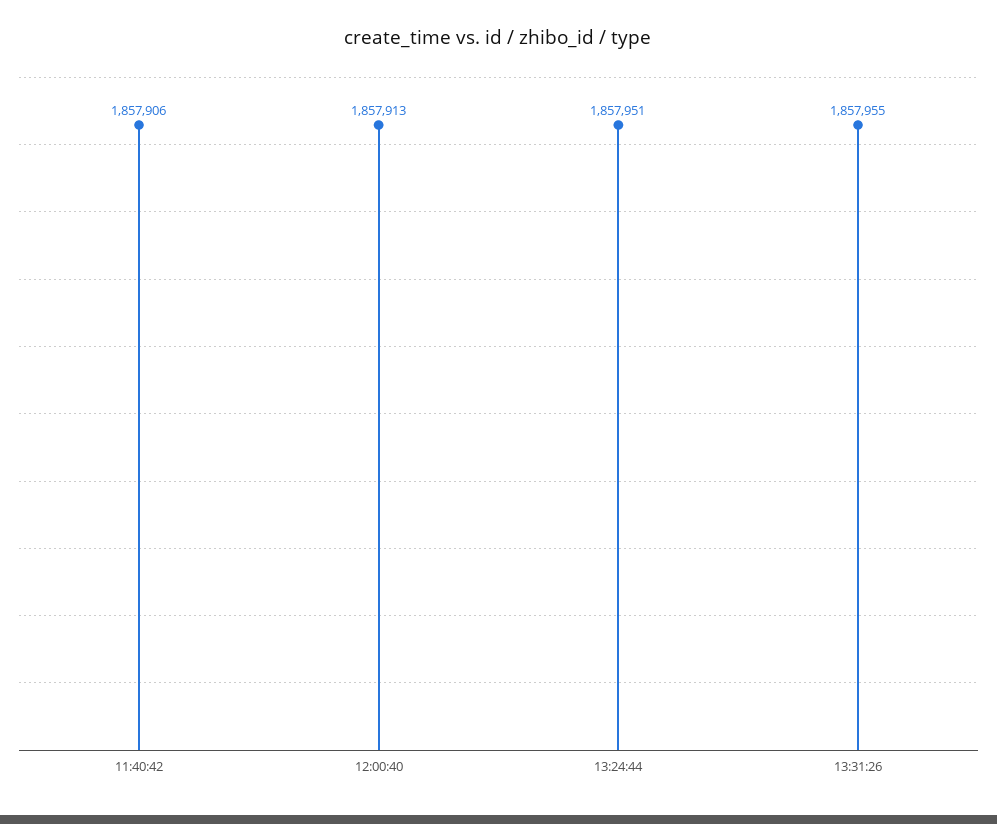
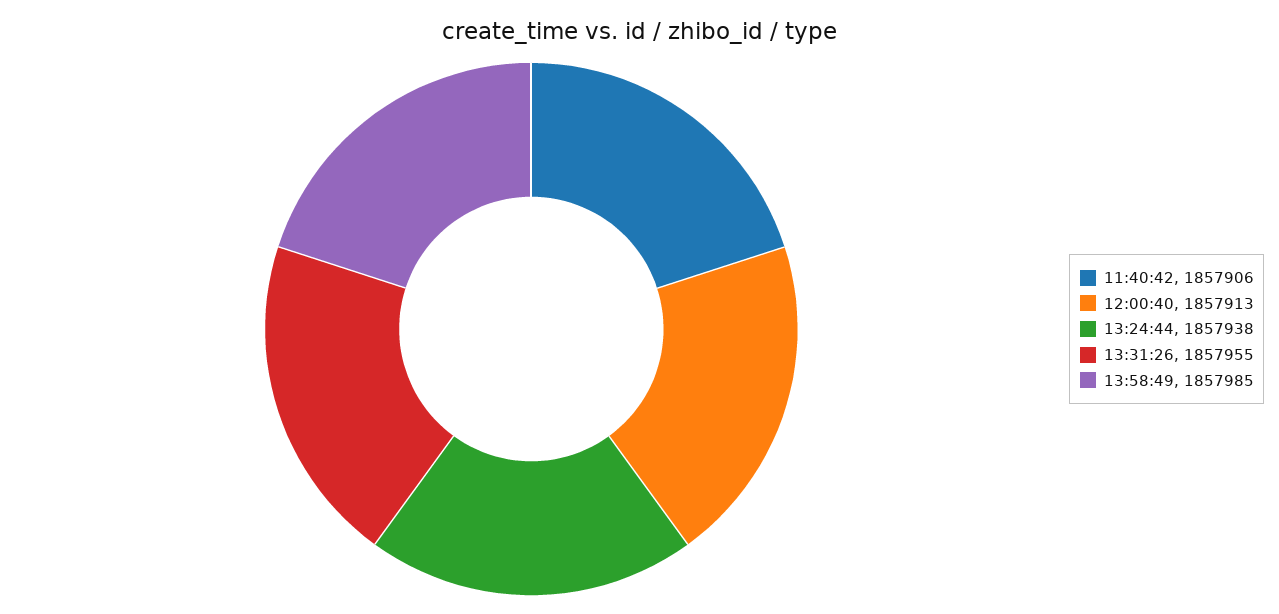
13:24:44: 1857951 -> 1857938
13:58:49: none -> 1857985

